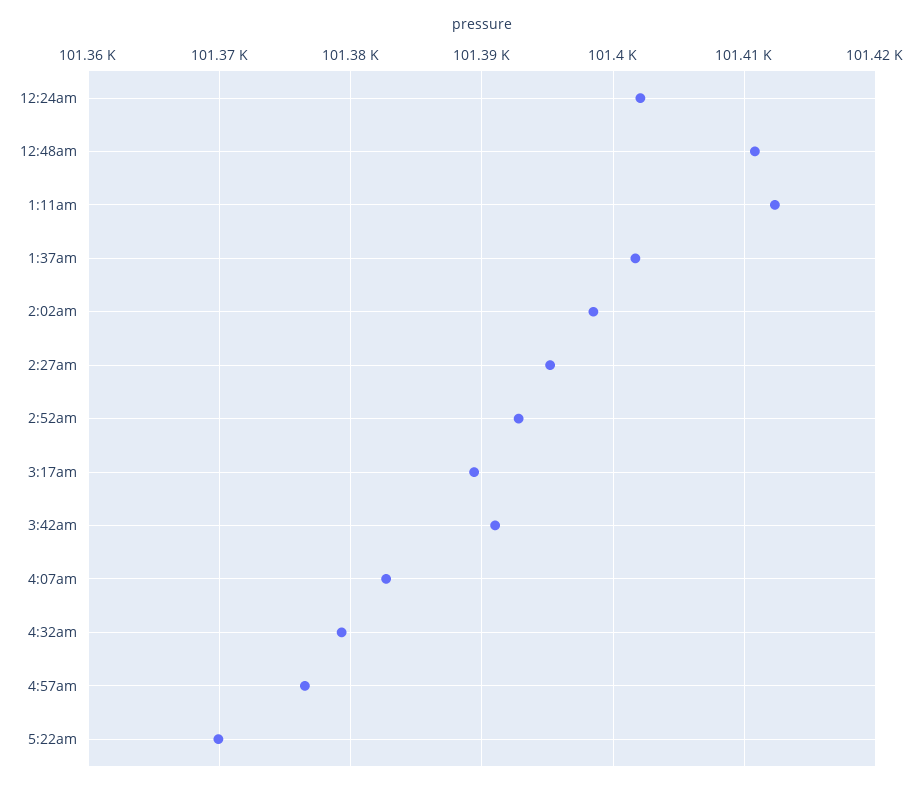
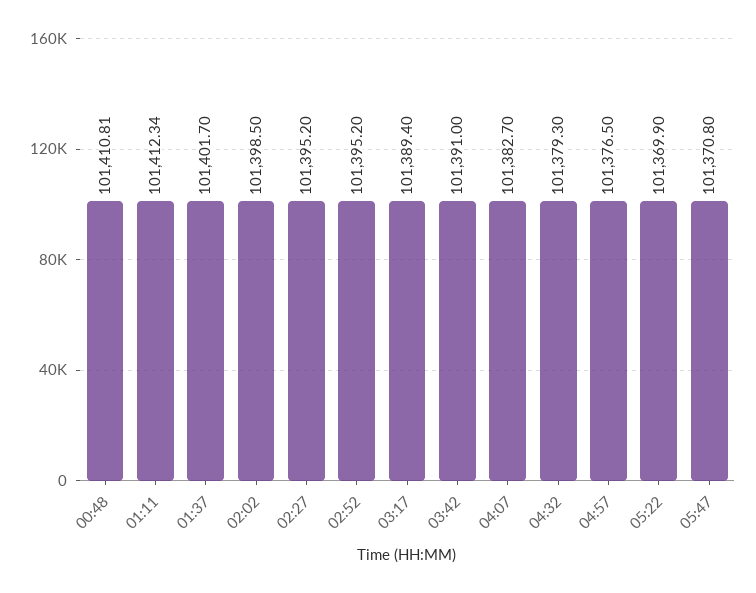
12:24am: 101402 -> none
2:52am: 101393 -> 101395.2
05:47: none -> 101370.8

